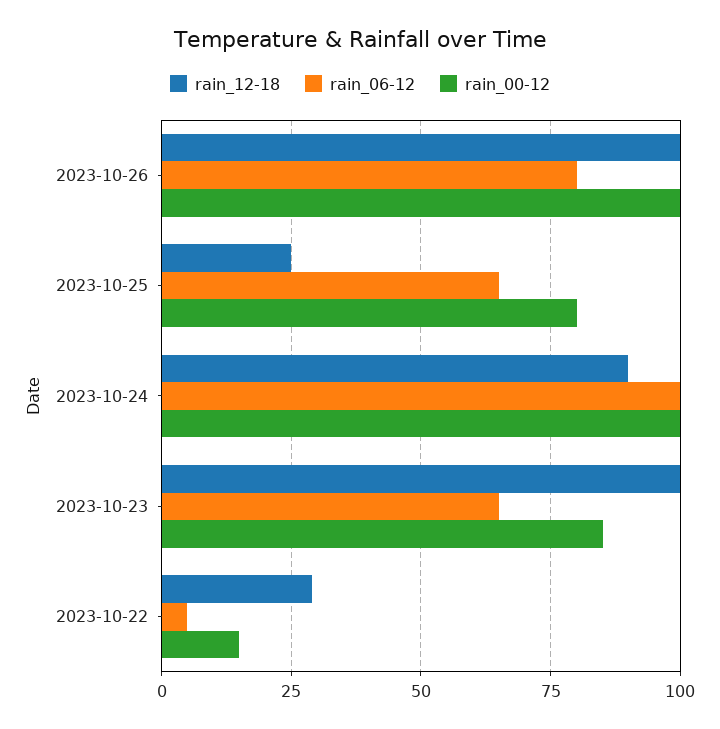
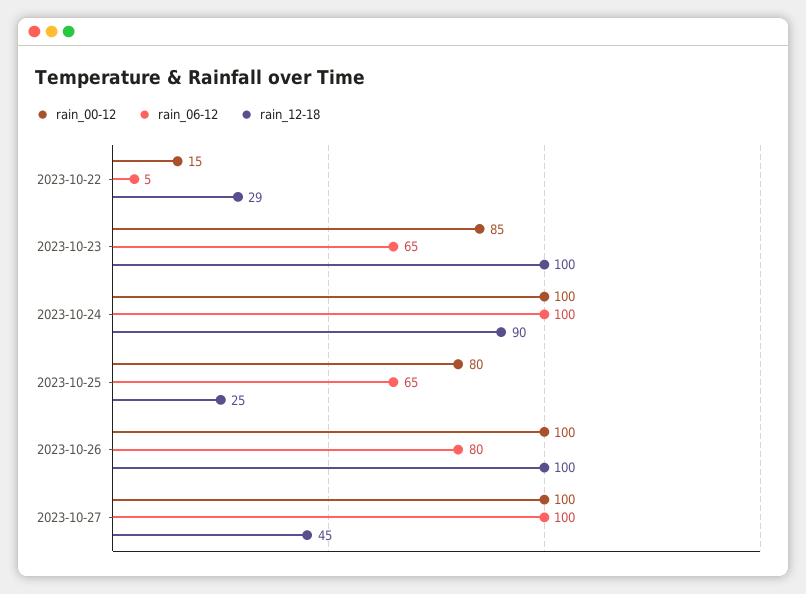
rain_00-12, 2023-10-27: none -> 100
rain_06-12, 2023-10-27: none -> 100
rain_12-18, 2023-10-27: none -> 45

